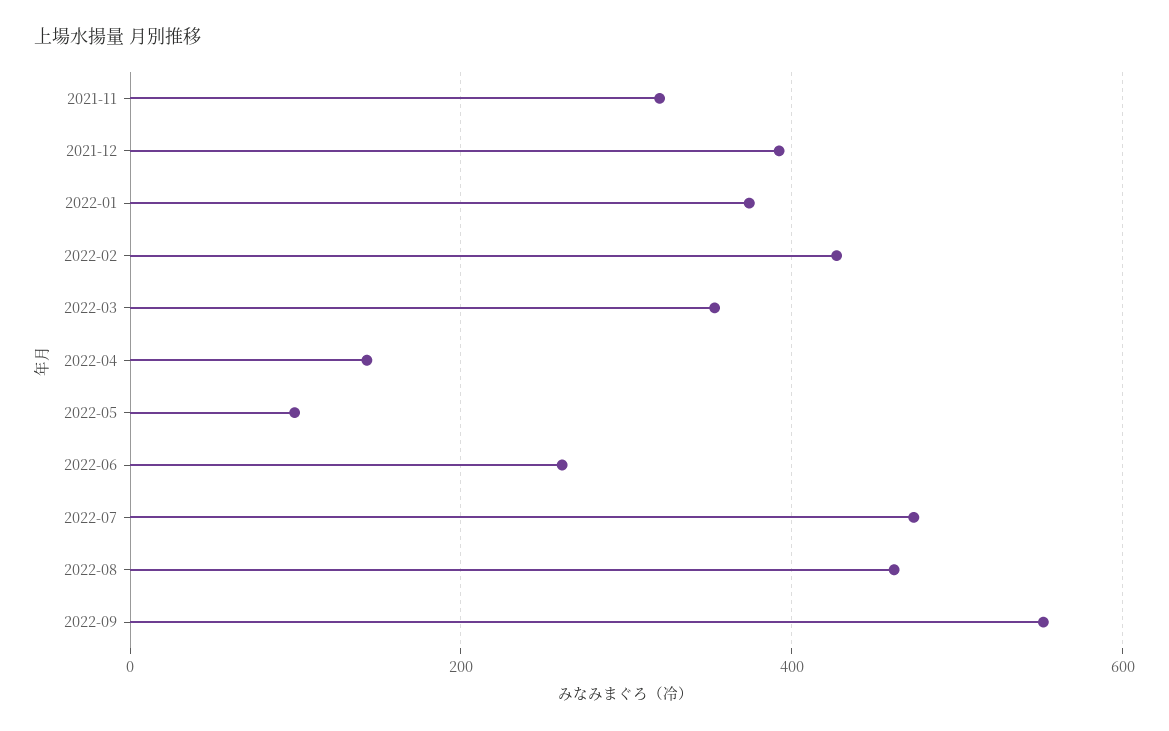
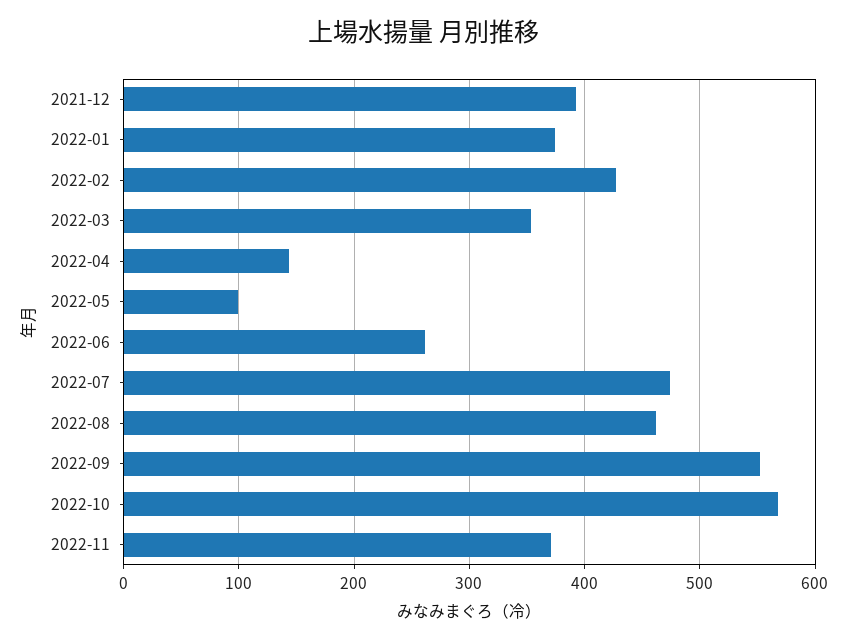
2021-11: 320 -> none
2022-10: none -> 570
2022-11: none -> 370

